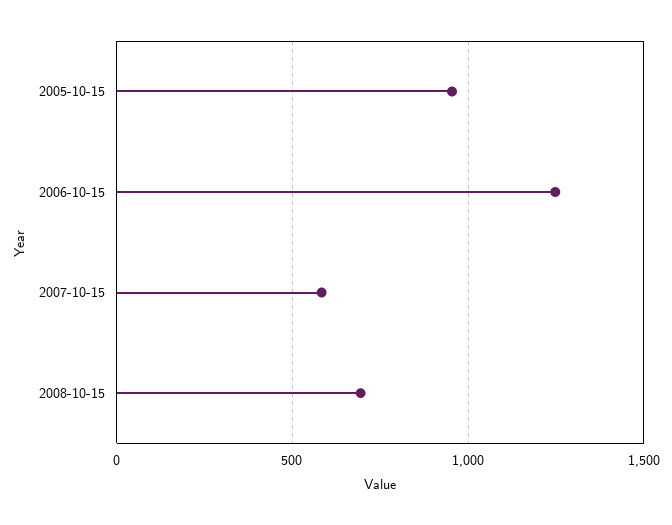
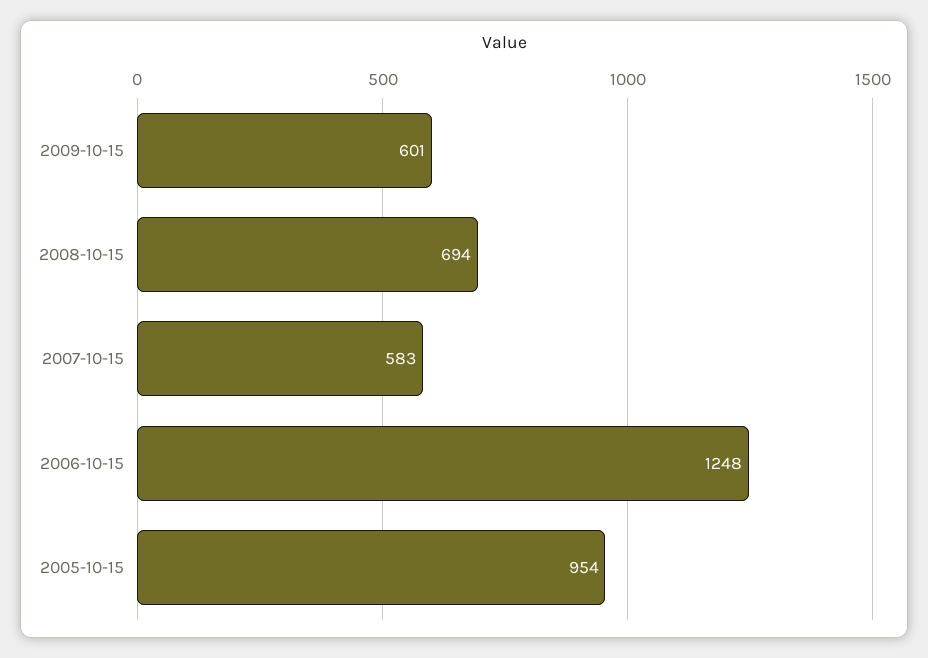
2009-10-15: none -> 601

